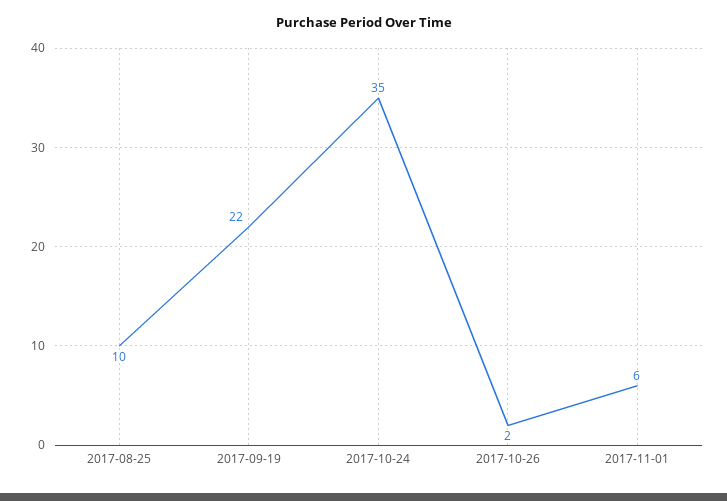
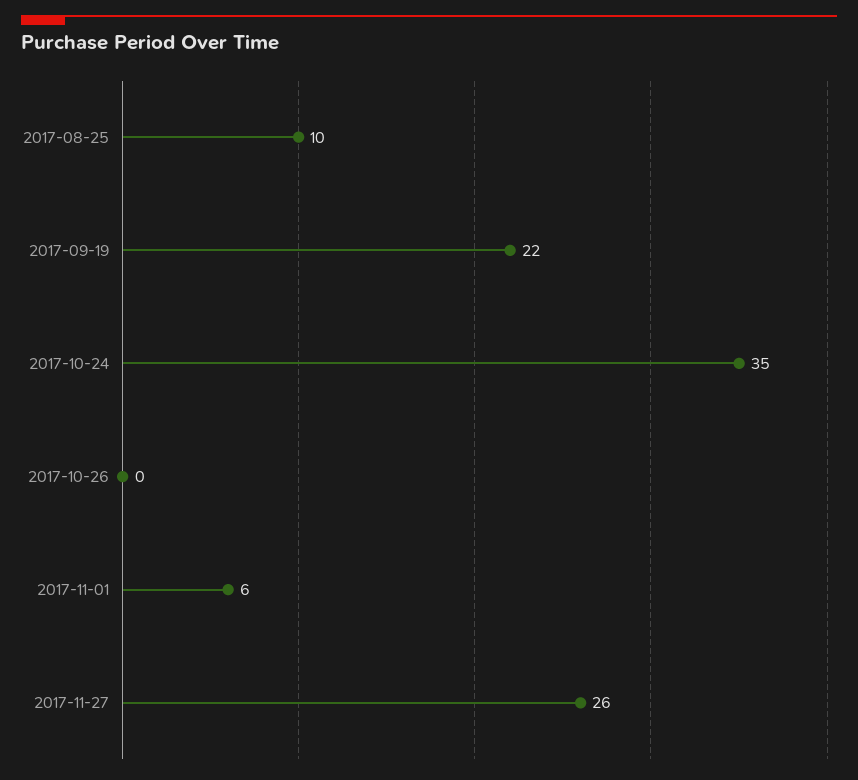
2017-10-26: 2 -> 0
2017-11-27: none -> 26

